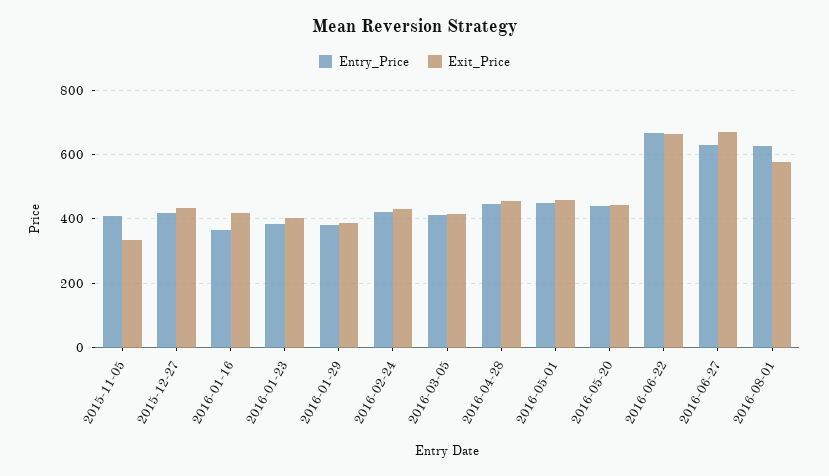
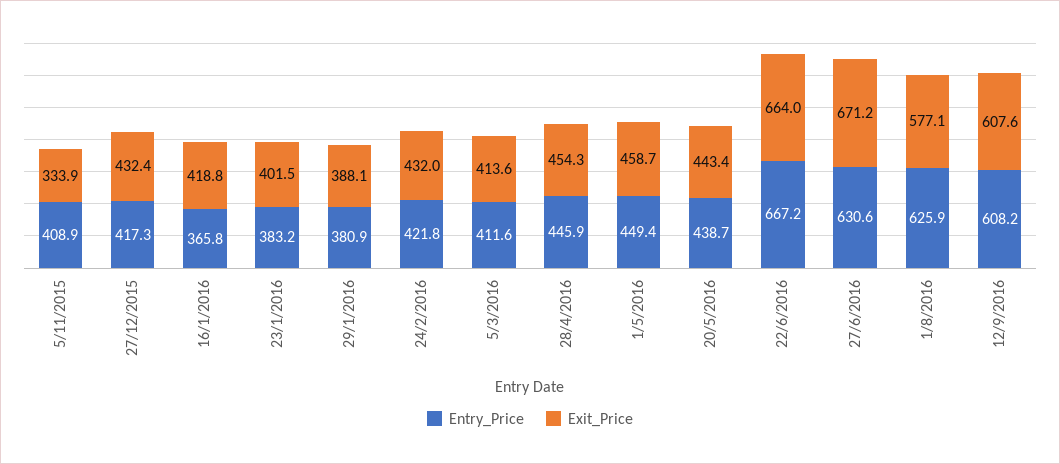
Entry_Price, 12/9/2016: none -> 608.2
Exit_Price, 12/9/2016: none -> 607.6

